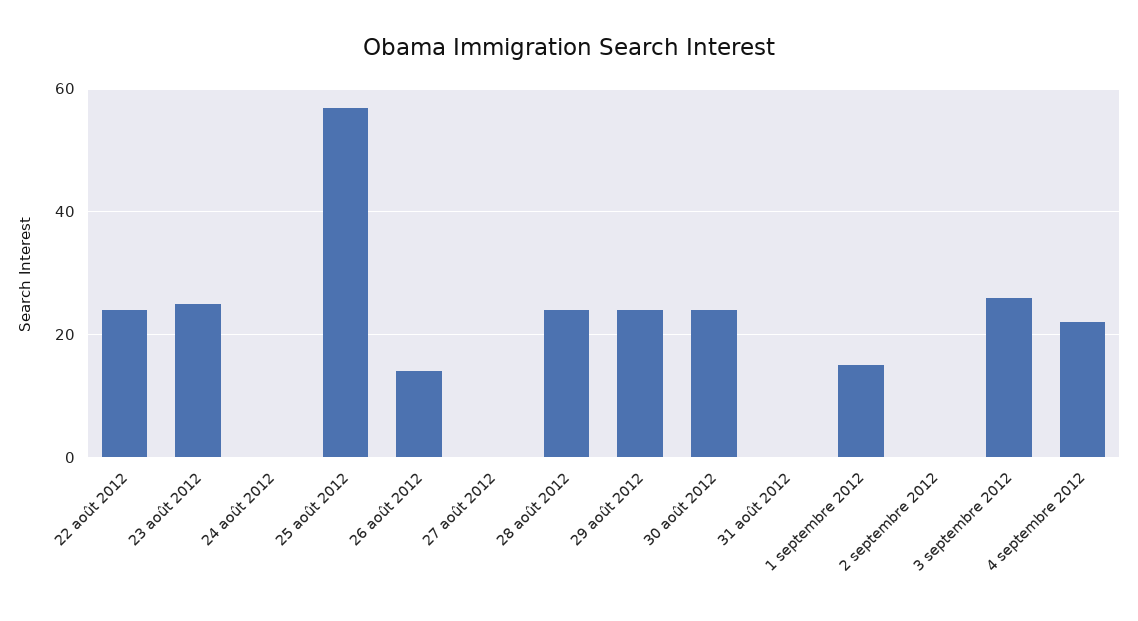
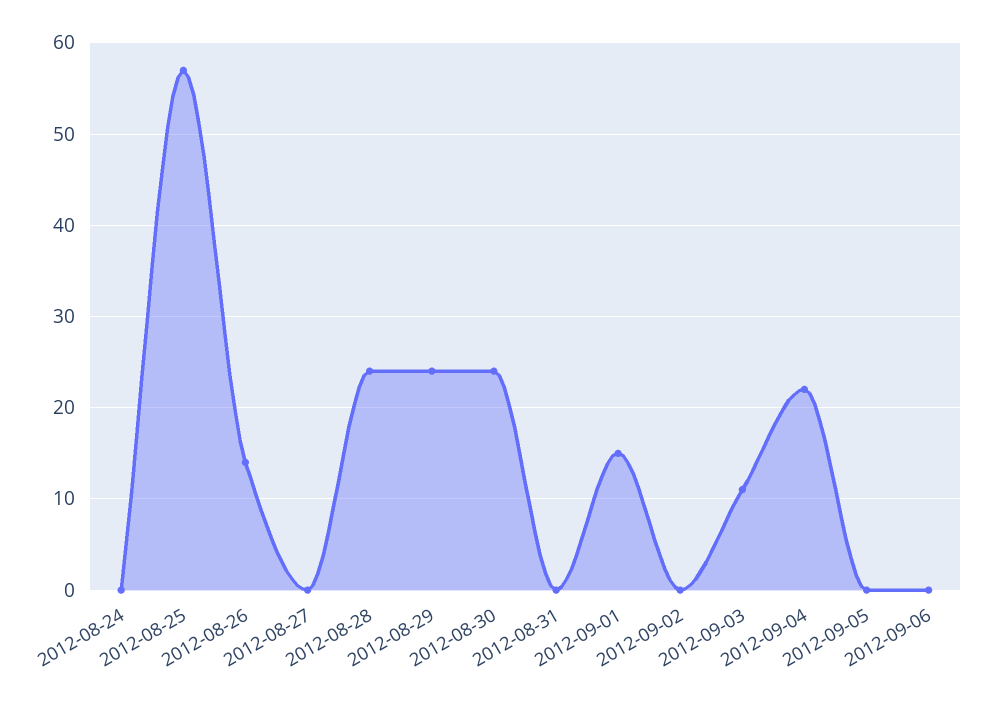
22 août 2012: 25 -> none
23 août 2012: 25 -> none
3 septembre 2012: 25 -> 11
2012-09-05: none -> 0
2012-09-06: none -> 0

